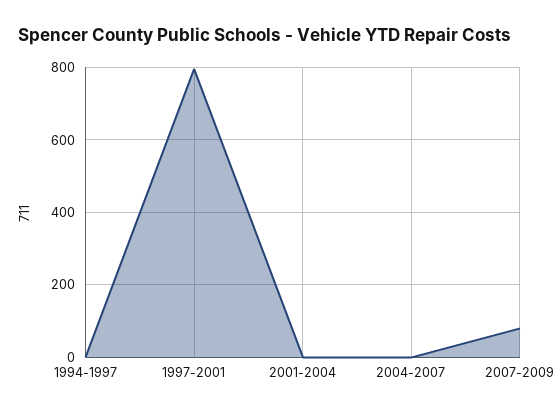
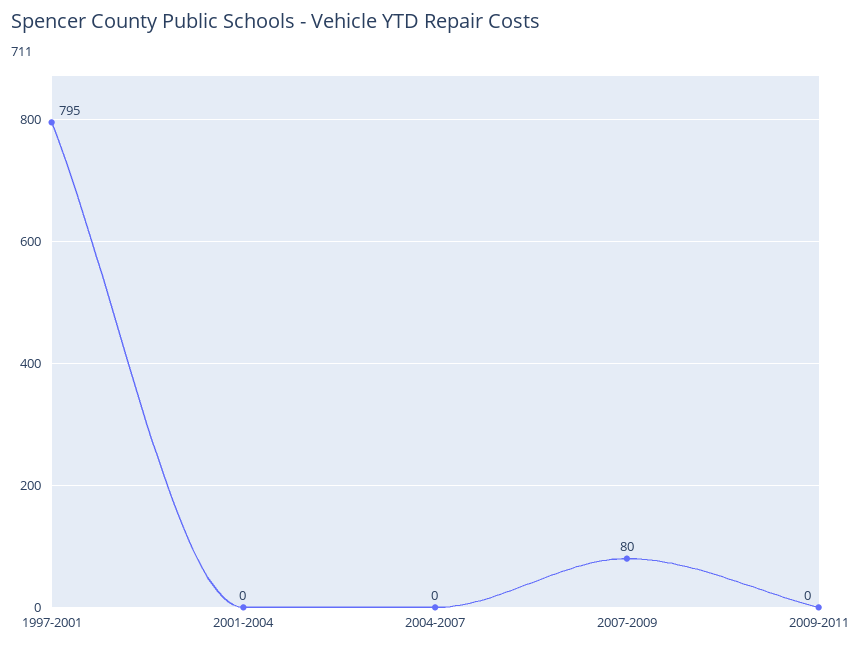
1994-1997: 0 -> none
2009-2011: none -> 0

